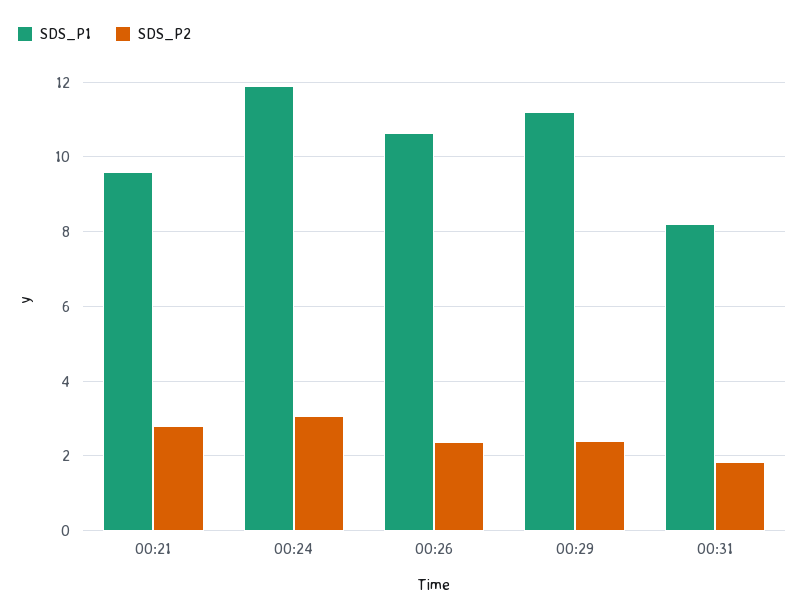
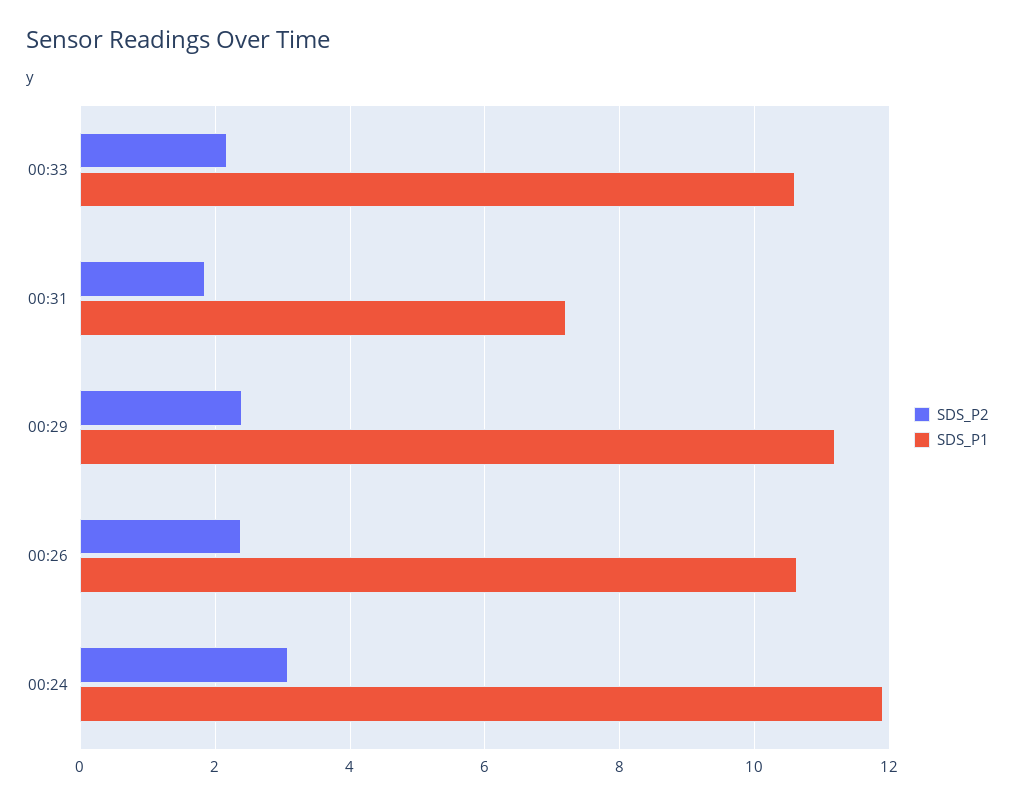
SDS_P1, 00:21: 9.6 -> none
SDS_P2, 00:21: 2.8 -> none
SDS_P1, 00:31: 8.2 -> 7.2
SDS_P2, 00:33: none -> 2.2
SDS_P1, 00:33: none -> 10.6

